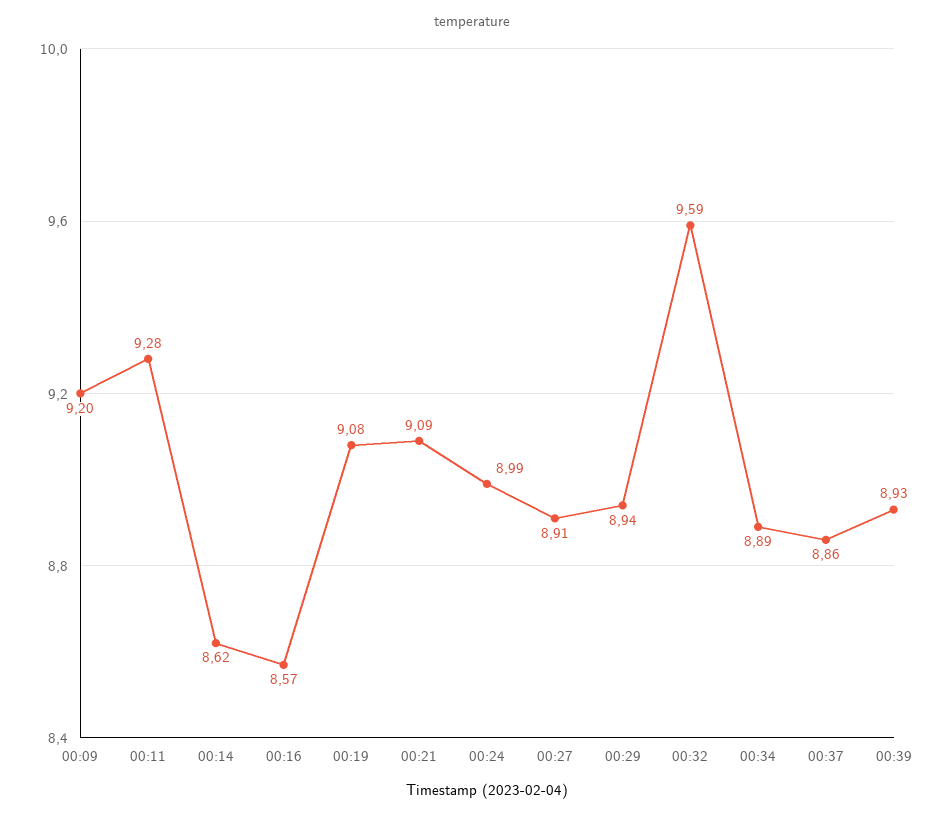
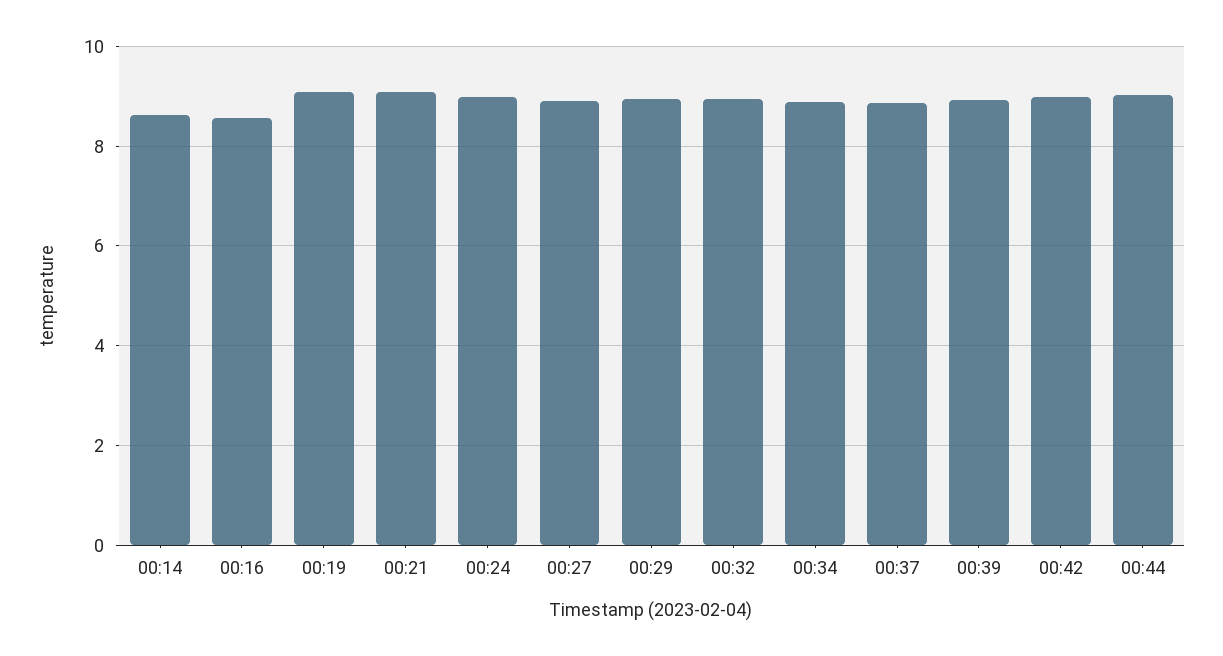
00:09: 9.2 -> none
00:11: 9.28 -> none
00:32: 9.59 -> 9
00:42: none -> 9
00:44: none -> 9

